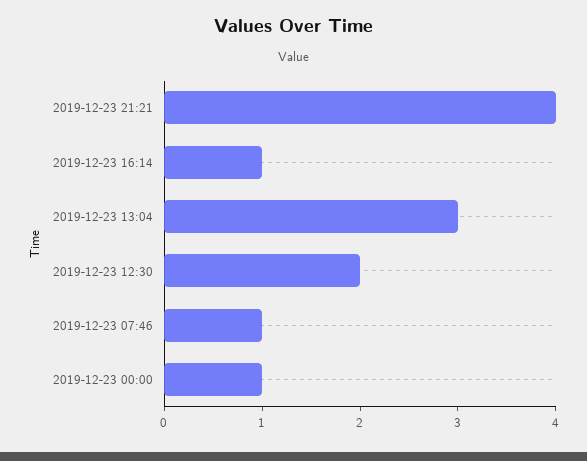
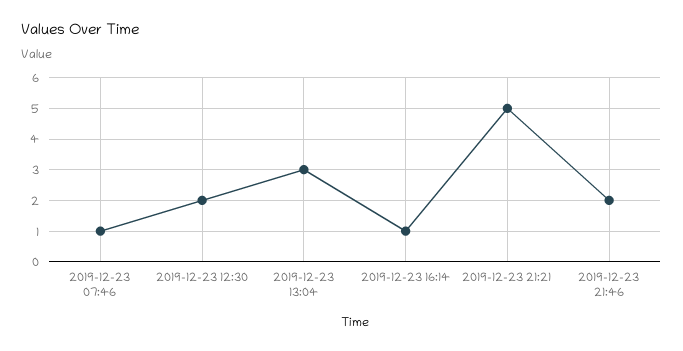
2019-12-23 21:21: 4 -> 5
2019-12-23 00:00: 1 -> none
2019-12-23 21:46: none -> 2

